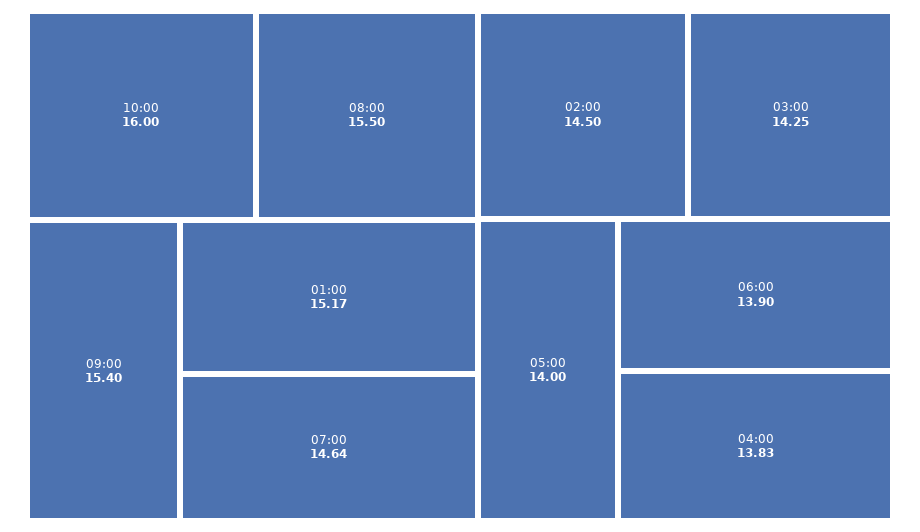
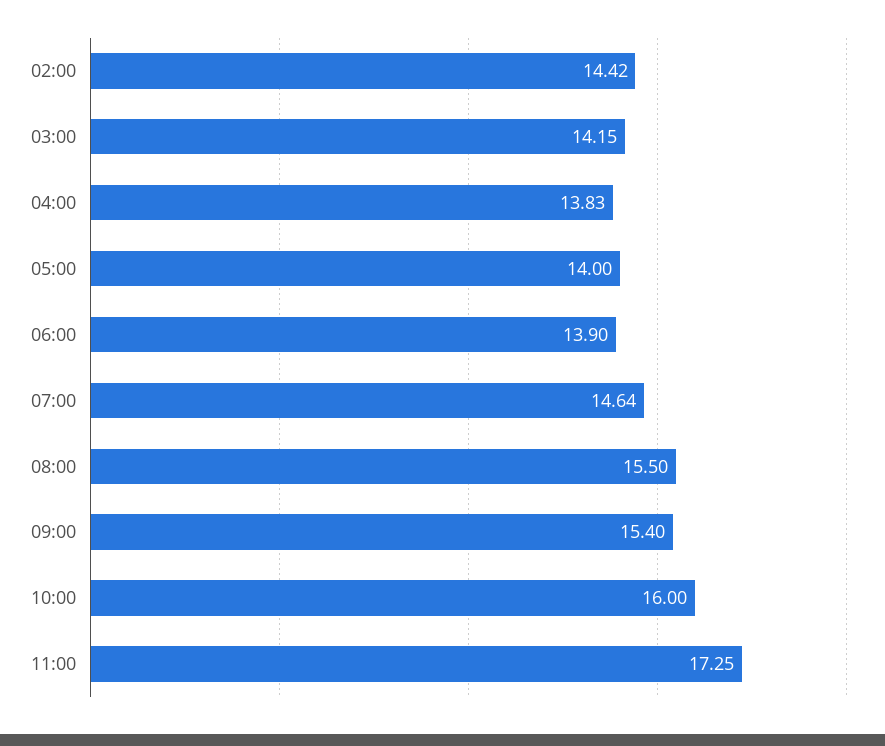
01:00: 15.17 -> none
02:00: 14.5 -> 14.42
03:00: 14.25 -> 14.15
11:00: none -> 17.25

